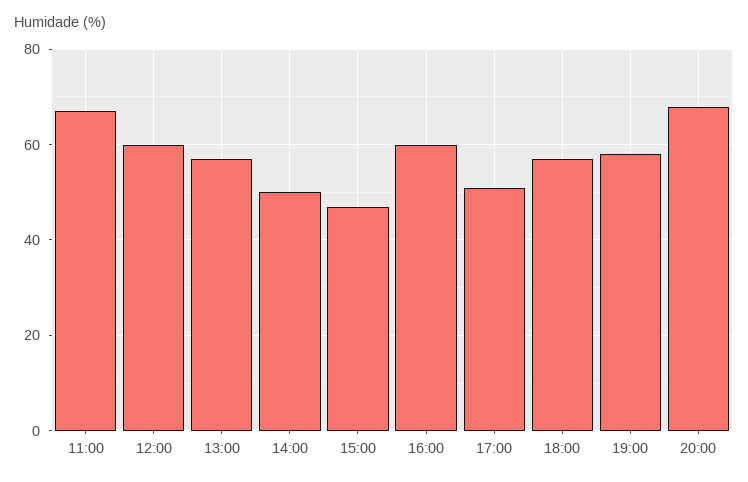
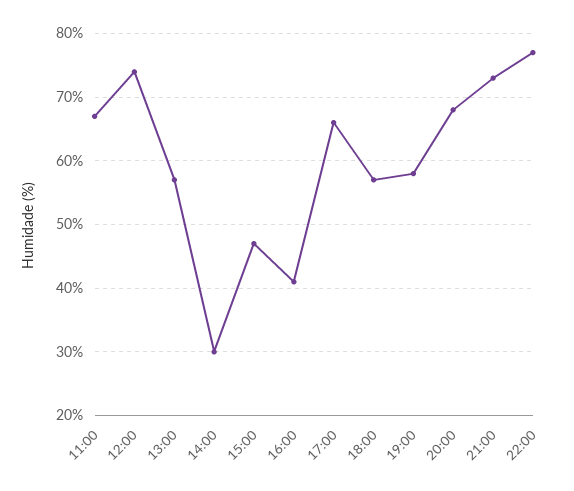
12:00: 60 -> 74
14:00: 50 -> 30
16:00: 60 -> 41
17:00: 50 -> 66
21:00: none -> 73
22:00: none -> 77

